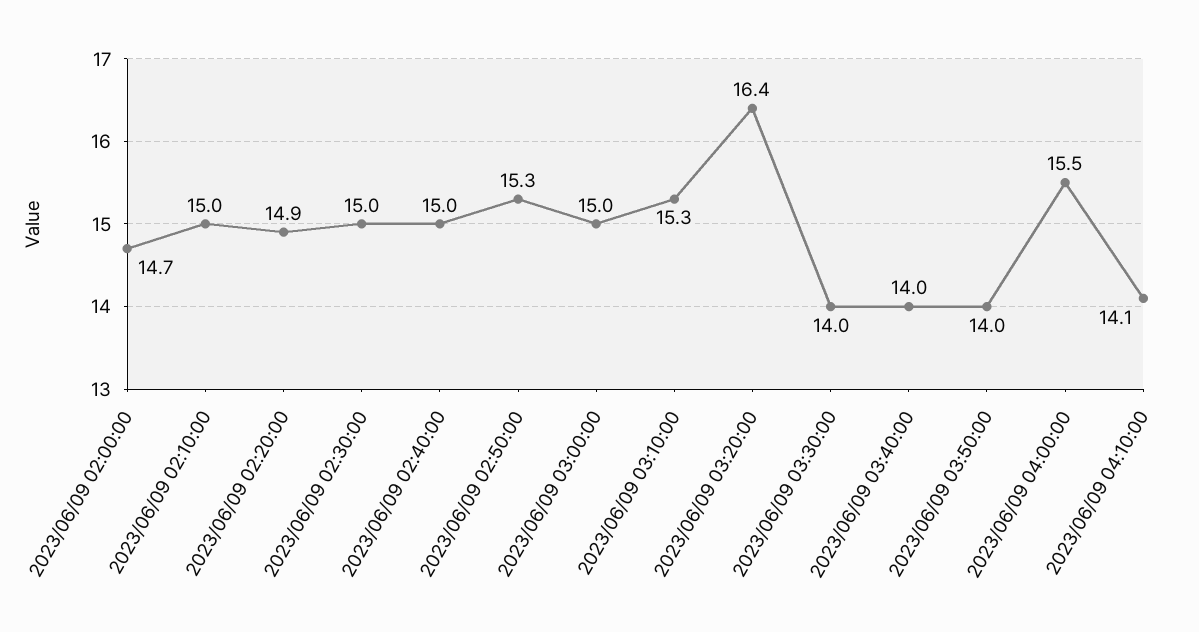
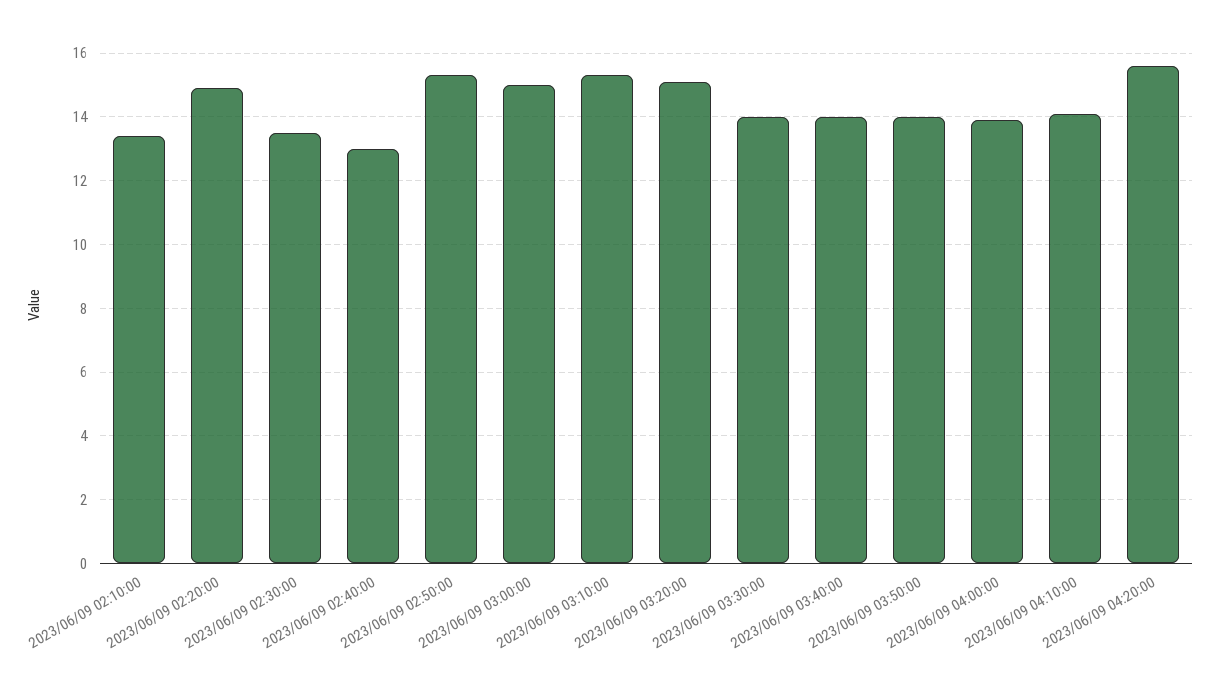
2023/06/09 02:00:00: 14.7 -> none
2023/06/09 02:10:00: 15 -> 13.5
2023/06/09 02:30:00: 15 -> 13.5
2023/06/09 02:40:00: 15 -> 13
2023/06/09 03:20:00: 16.4 -> 15
2023/06/09 04:00:00: 15.5 -> 14
2023/06/09 04:20:00: none -> 15.5

